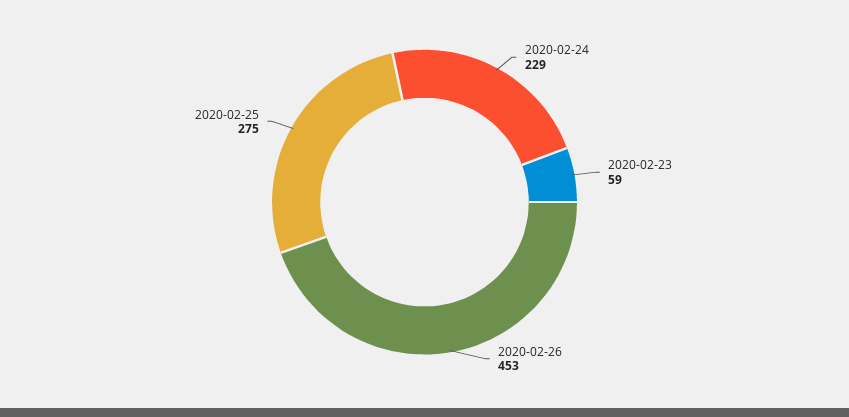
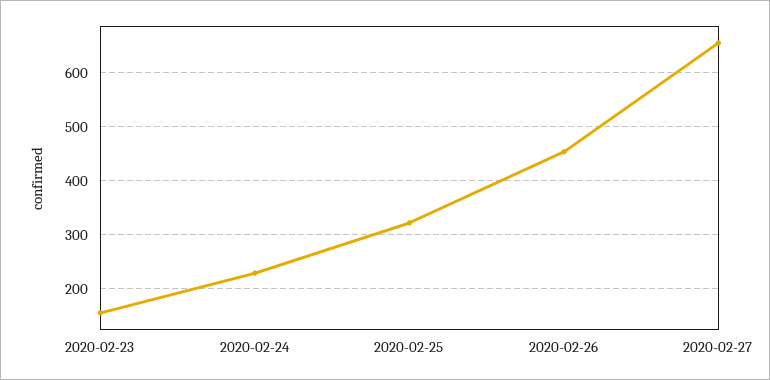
2020-02-23: 59 -> 160
2020-02-25: 275 -> 320
2020-02-27: none -> 660

